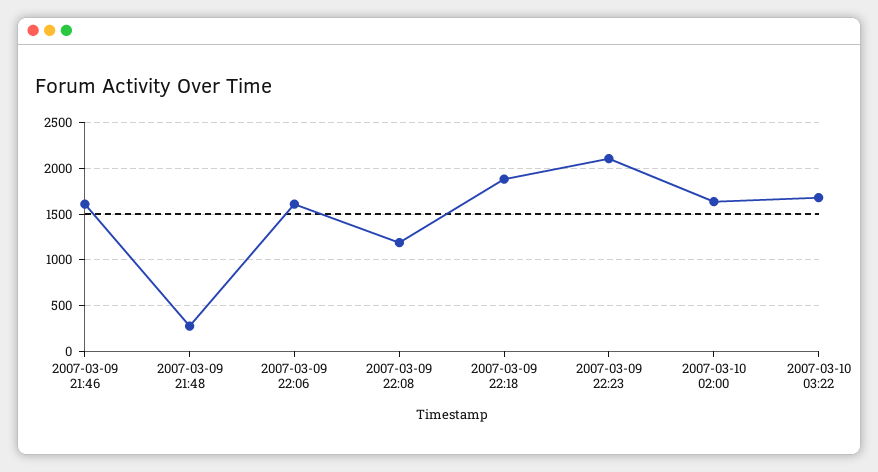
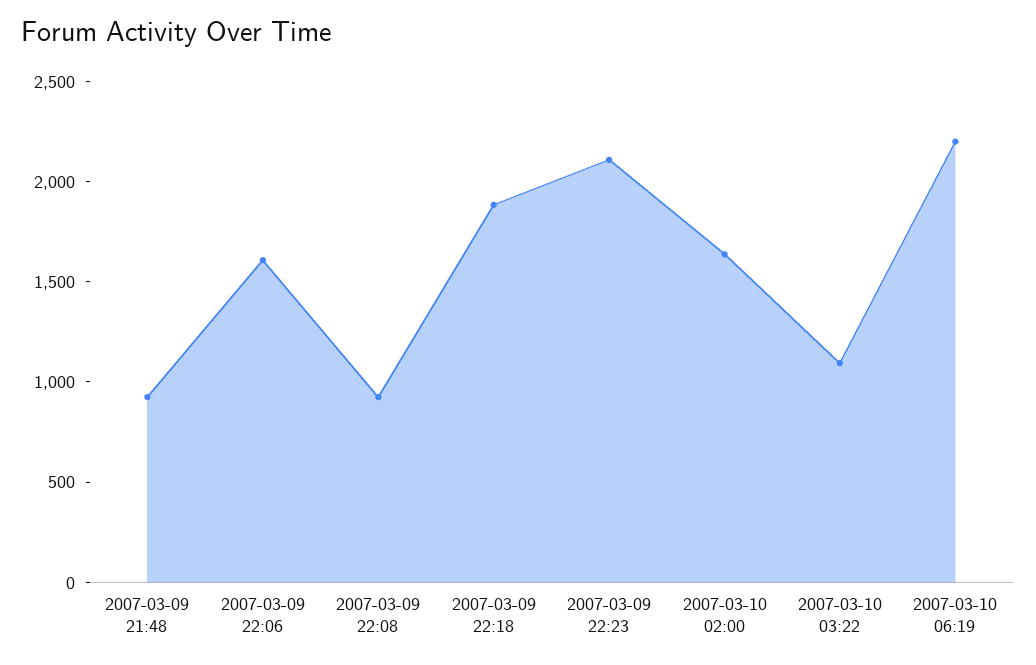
2007-03-09 21:46: 1600 -> none
2007-03-09 21:48: 300 -> 900
2007-03-09 22:08: 1200 -> 900
2007-03-10 03:22: 1700 -> 1100
2007-03-10 06:19: none -> 2200

